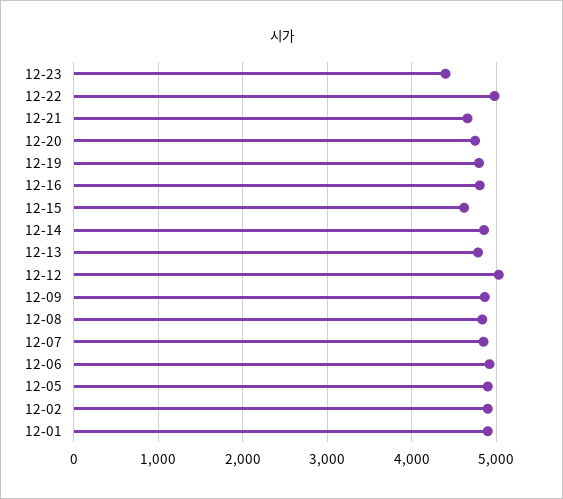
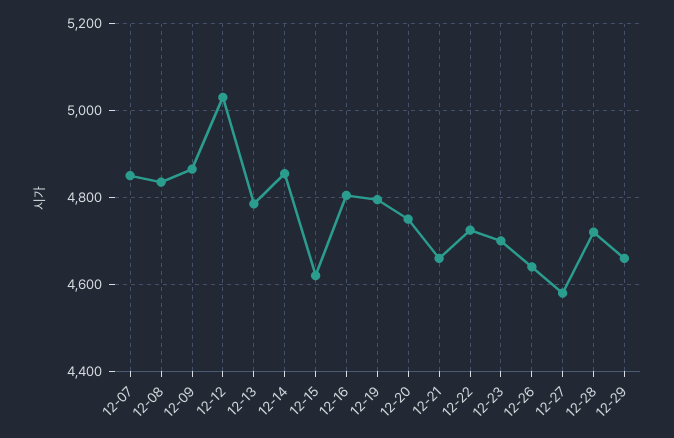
12-23: 4400 -> 4700
12-22: 5000 -> 4720
12-06: 4900 -> none
12-05: 4900 -> none
12-02: 4900 -> none
12-01: 4900 -> none
12-26: none -> 4640
12-27: none -> 4580
12-28: none -> 4720
12-29: none -> 4660

